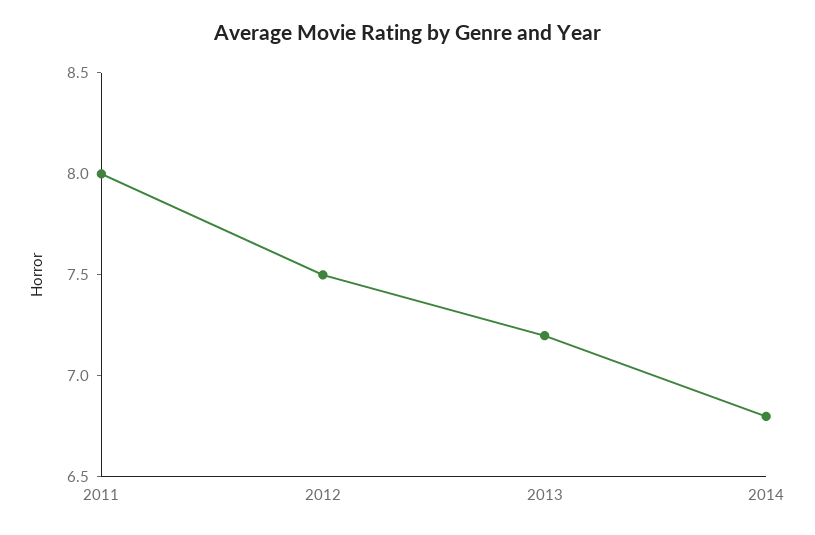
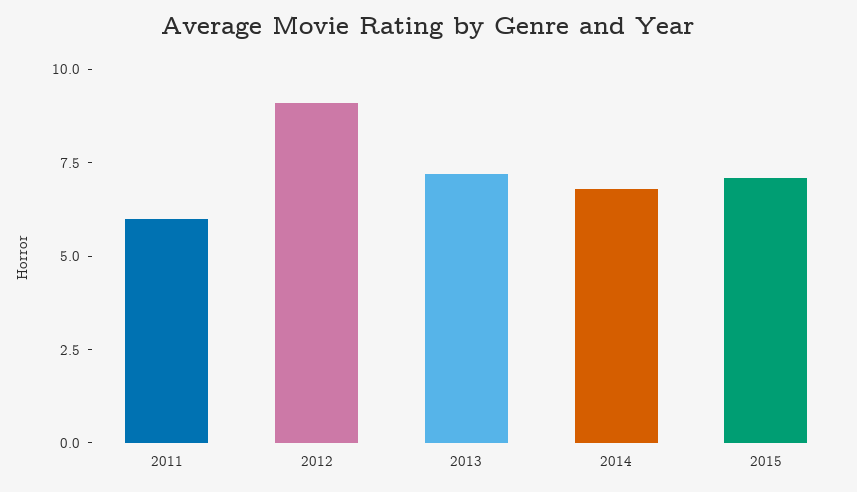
2011: 8 -> 6
2012: 7.5 -> 9
2015: none -> 7

